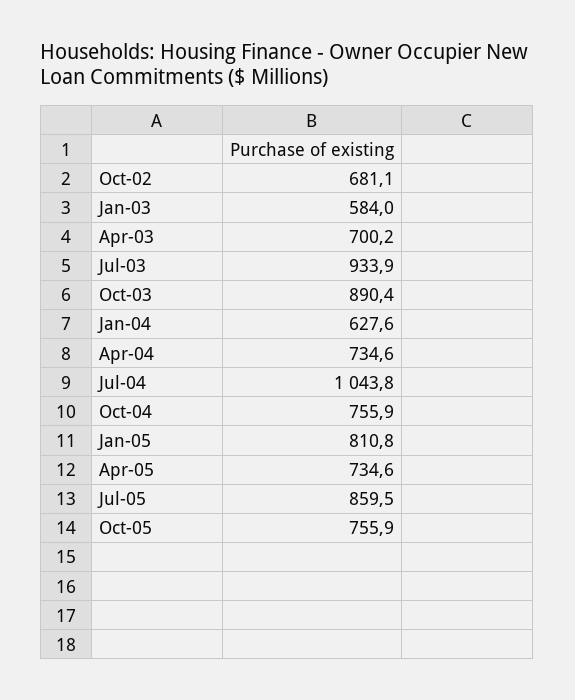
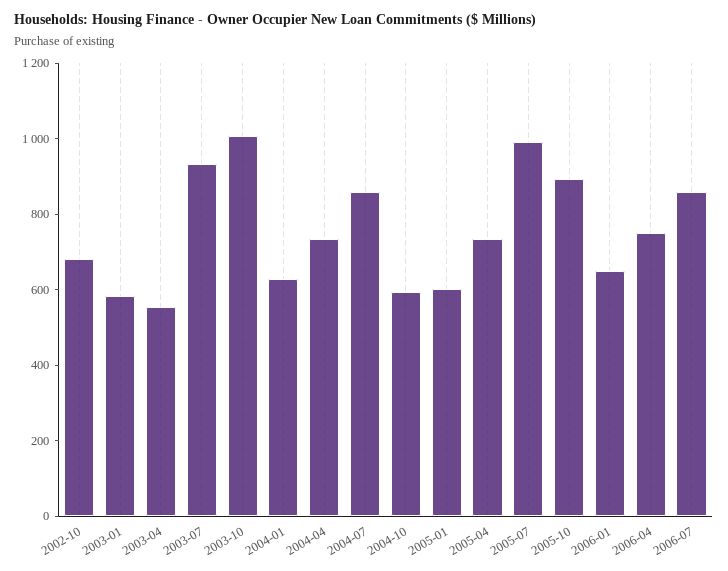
Apr-03: 700.2 -> 550
Oct-03: 890.4 -> 1000
Jul-04: 1043.8 -> 850
Oct-04: 755.9 -> 600
Jan-05: 810.8 -> 600
Jul-05: 859.5 -> 1000
Oct-05: 755.9 -> 900
2006-01: none -> 650
2006-04: none -> 750
2006-07: none -> 850

